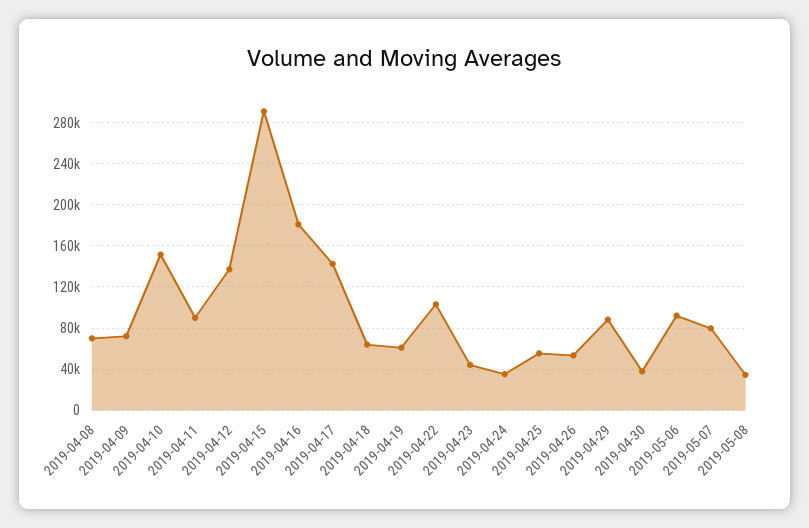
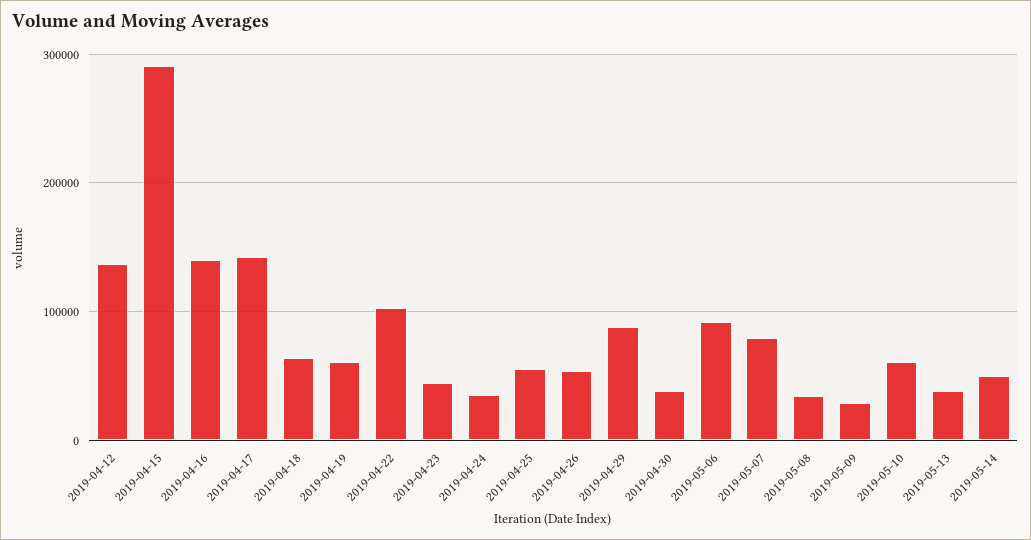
2019-04-08: 70000 -> none
2019-04-09: 70000 -> none
2019-04-10: 150000 -> none
2019-04-11: 90000 -> none
2019-04-16: 180000 -> 140000
2019-05-09: none -> 30000
2019-05-10: none -> 60000
2019-05-13: none -> 40000
2019-05-14: none -> 50000

